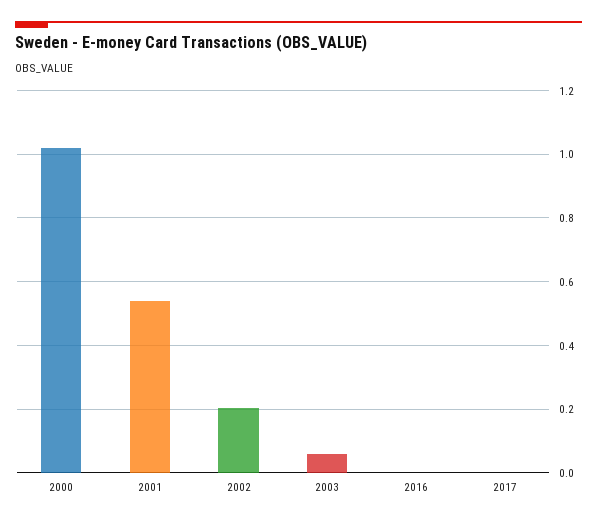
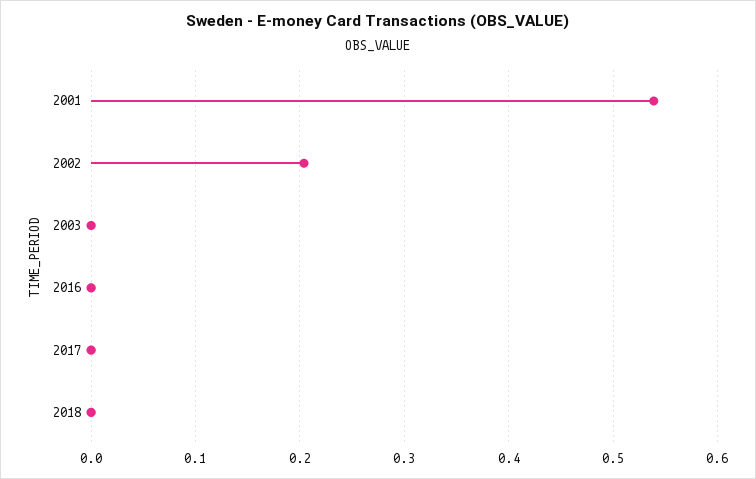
2000: 1.02 -> none
2003: 0.06 -> 0
2018: none -> 0

